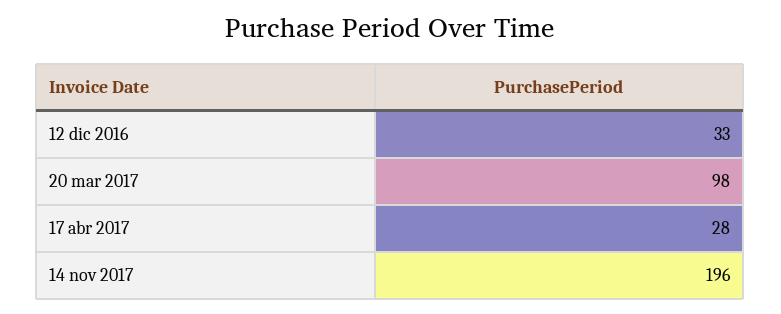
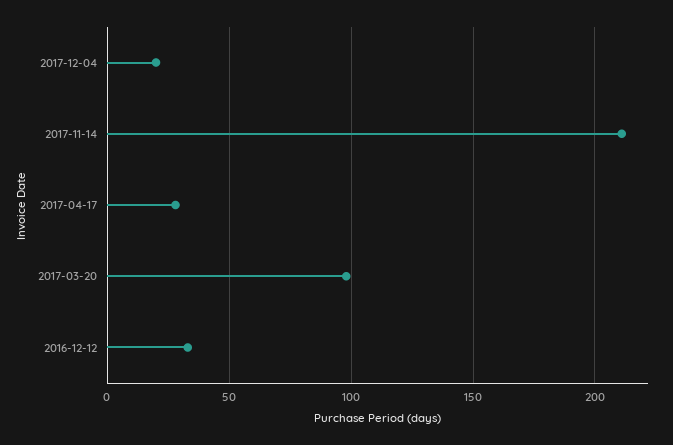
14 nov 2017: 196 -> 210
2017-12-04: none -> 20

